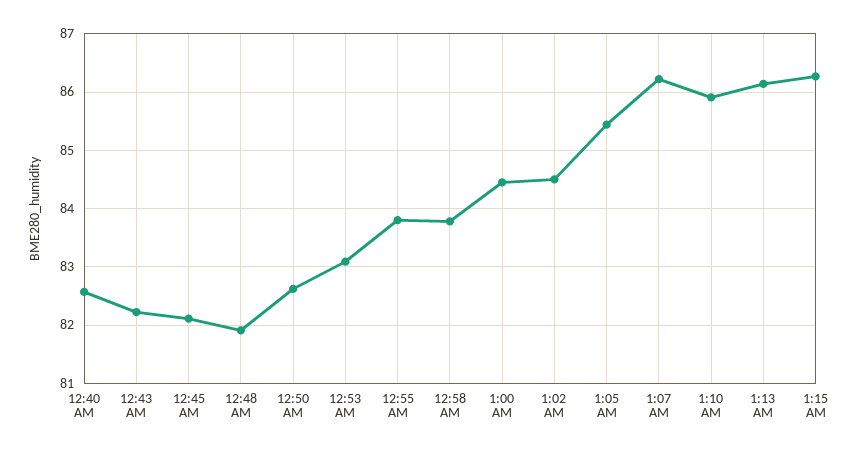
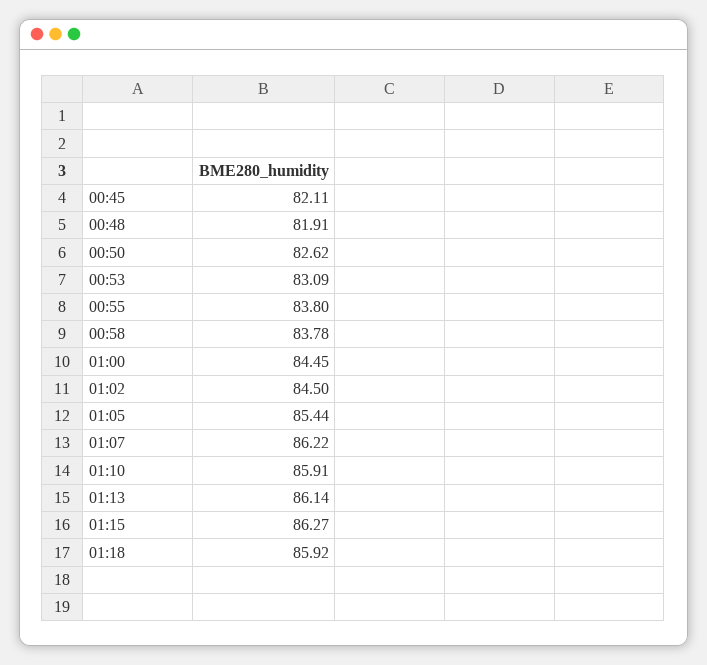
12:40 AM: 82.6 -> none
12:43 AM: 82.2 -> none
01:18: none -> 85.92

